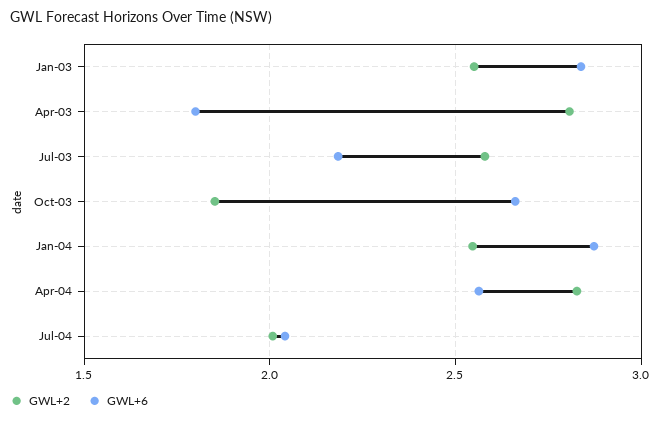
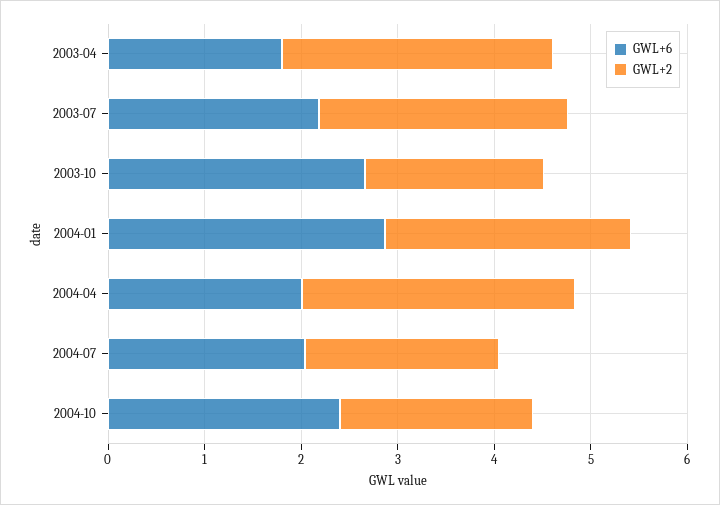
GWL+2, Jan-03: 2.55 -> none
GWL+6, Jan-03: 2.85 -> none
GWL+6, Apr-04: 2.55 -> 2
GWL+6, 2004-10: none -> 2.4
GWL+2, 2004-10: none -> 2

